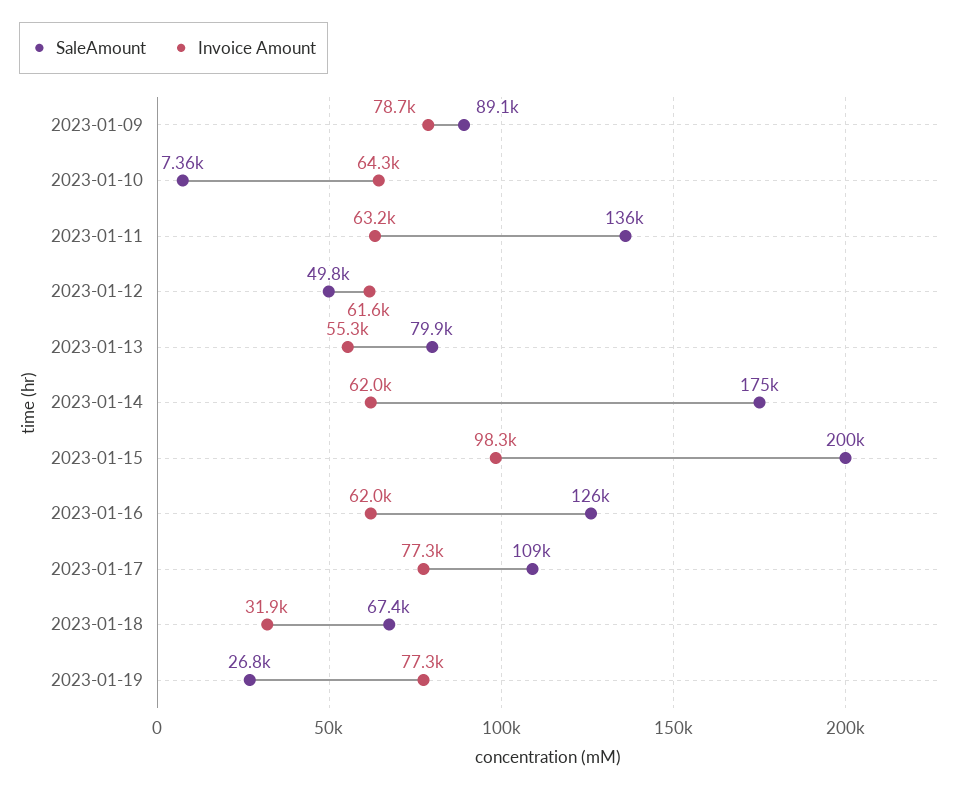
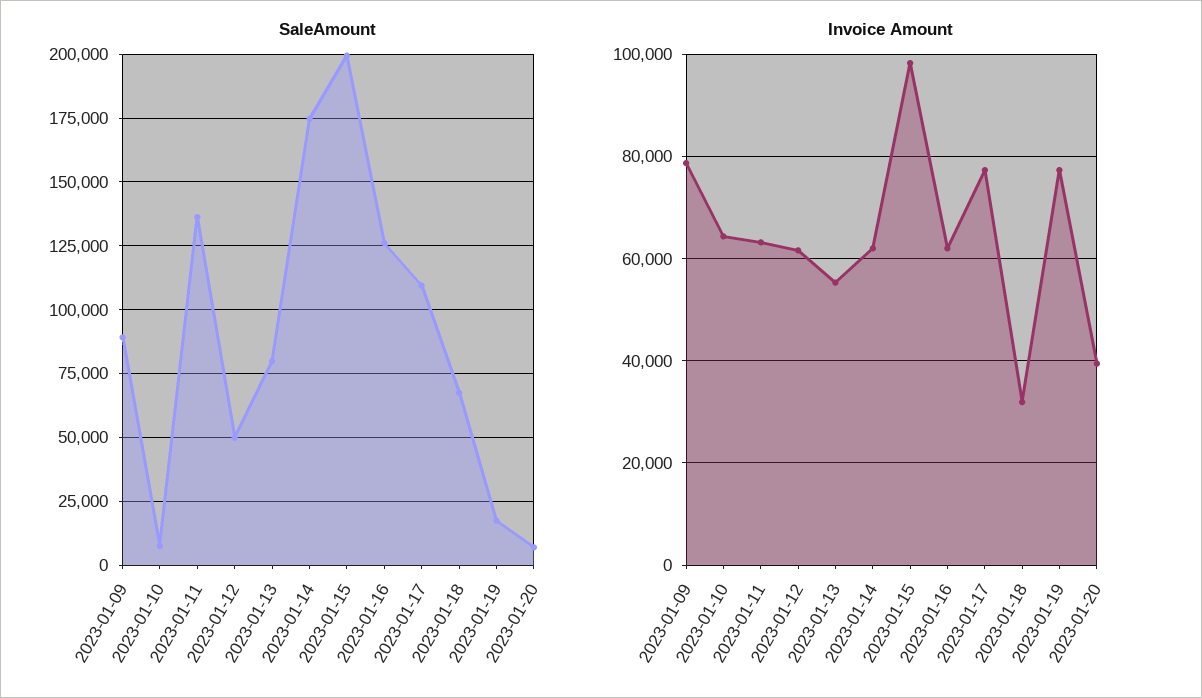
SaleAmount, 2023-01-19: 26800 -> 17500
SaleAmount, 2023-01-20: none -> 7500
Invoice Amount, 2023-01-20: none -> 40000

